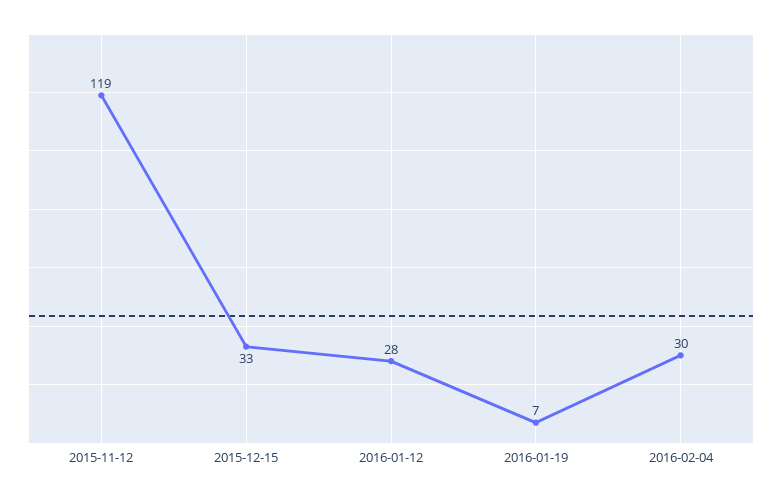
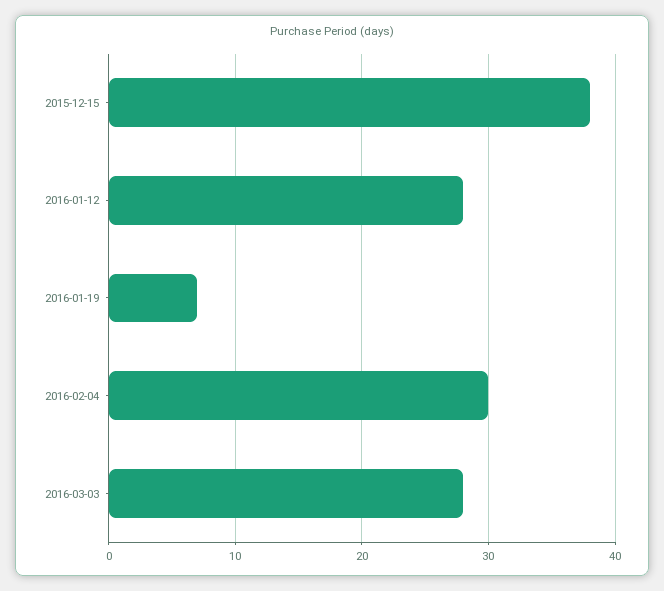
2015-11-12: 119 -> none
2015-12-15: 33 -> 38
2016-03-03: none -> 28

